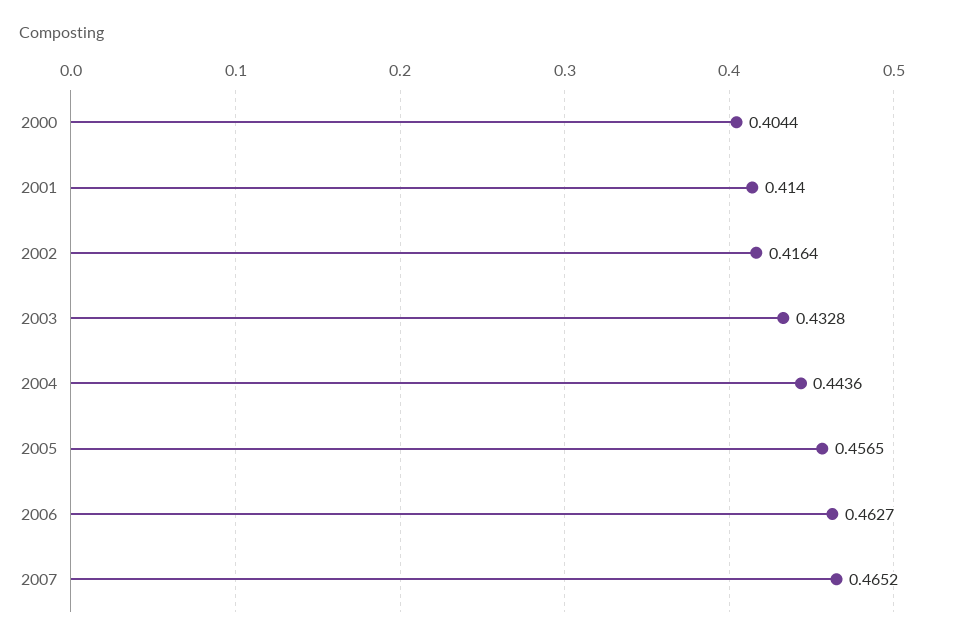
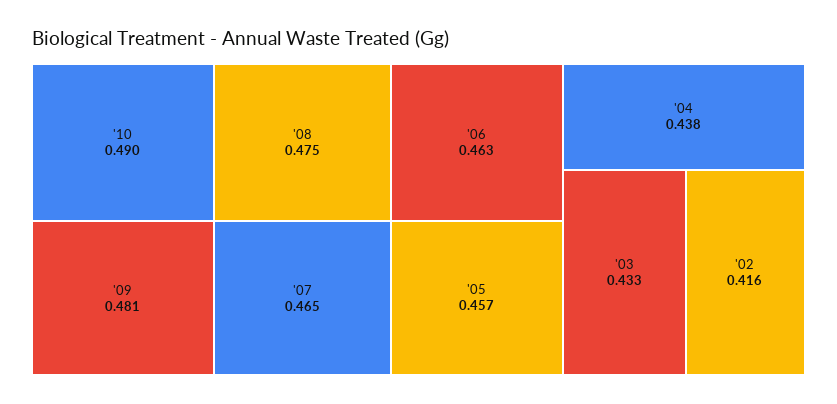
2000: 0.4044 -> none
2001: 0.414 -> none
2004: 0.4436 -> 0.438
'10: none -> 0.49
'09: none -> 0.481
'08: none -> 0.475

